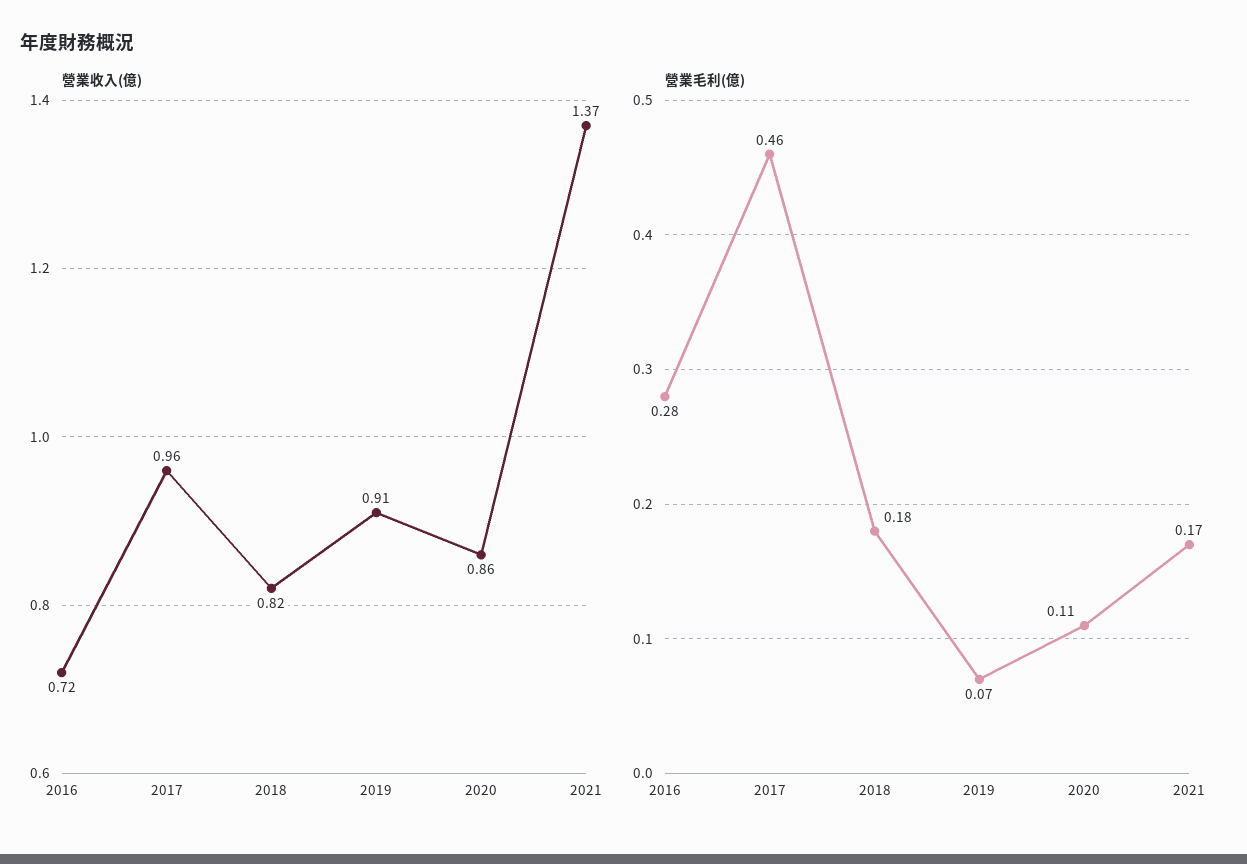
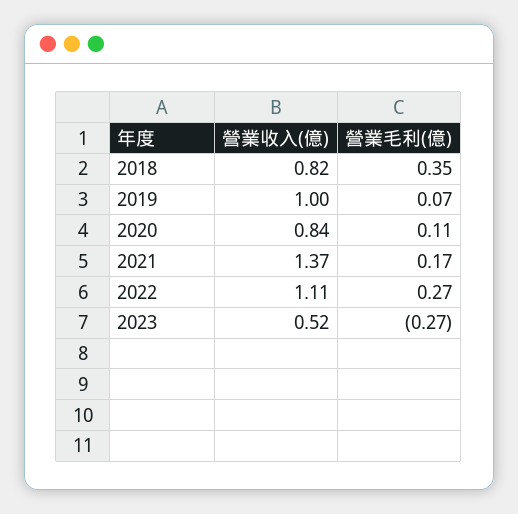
營業收入(億), 2016: 0.72 -> none
營業收入(億), 2017: 0.96 -> none
營業收入(億), 2019: 0.91 -> 1
營業收入(億), 2020: 0.86 -> 0.84
營業毛利(億), 2016: 0.28 -> none
營業毛利(億), 2017: 0.46 -> none
營業毛利(億), 2018: 0.18 -> 0.35
營業收入(億), 2022: none -> 1.11
營業毛利(億), 2022: none -> 0.27
營業收入(億), 2023: none -> 0.52
營業毛利(億), 2023: none -> -0.27

